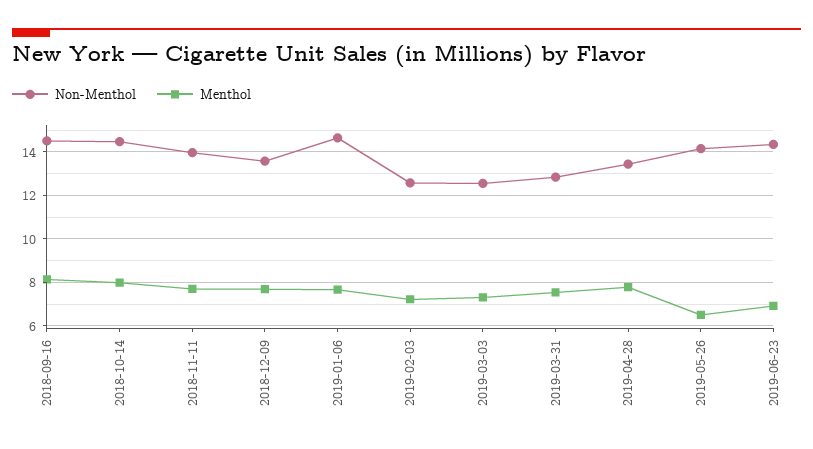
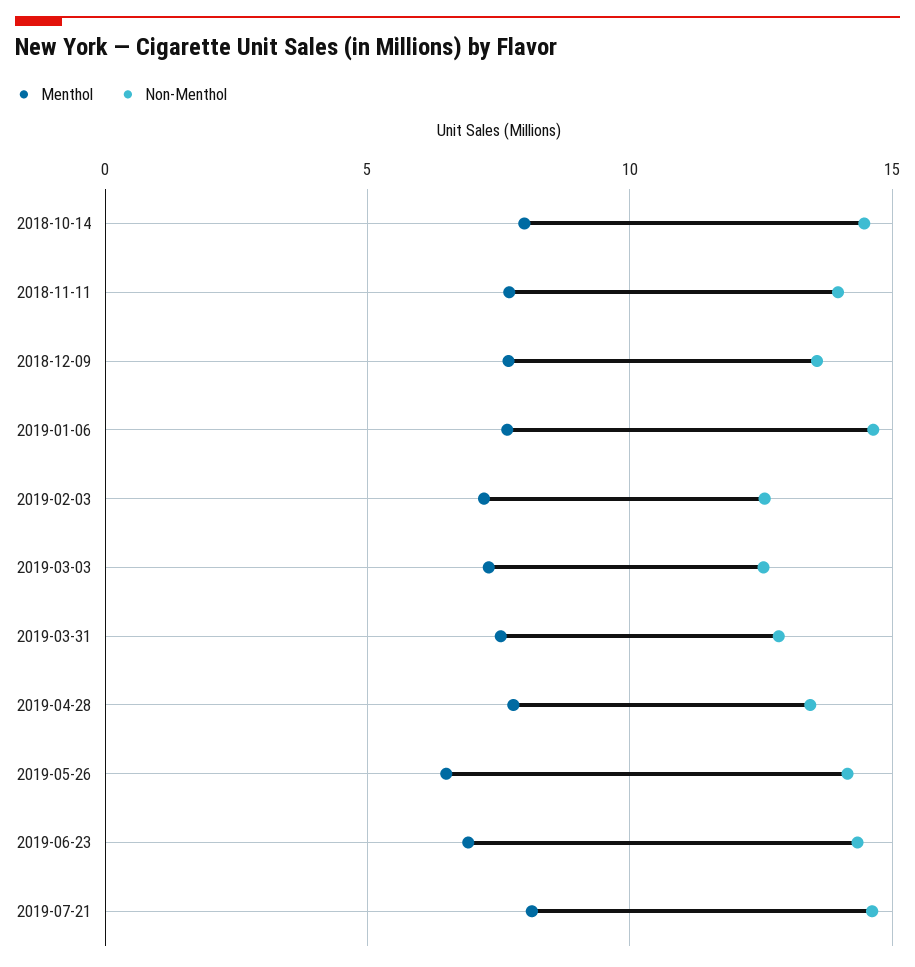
Non-Menthol, 2018-09-16: 14.5 -> none
Menthol, 2018-09-16: 8 -> none
Menthol, 2019-07-21: none -> 8
Non-Menthol, 2019-07-21: none -> 14.5

